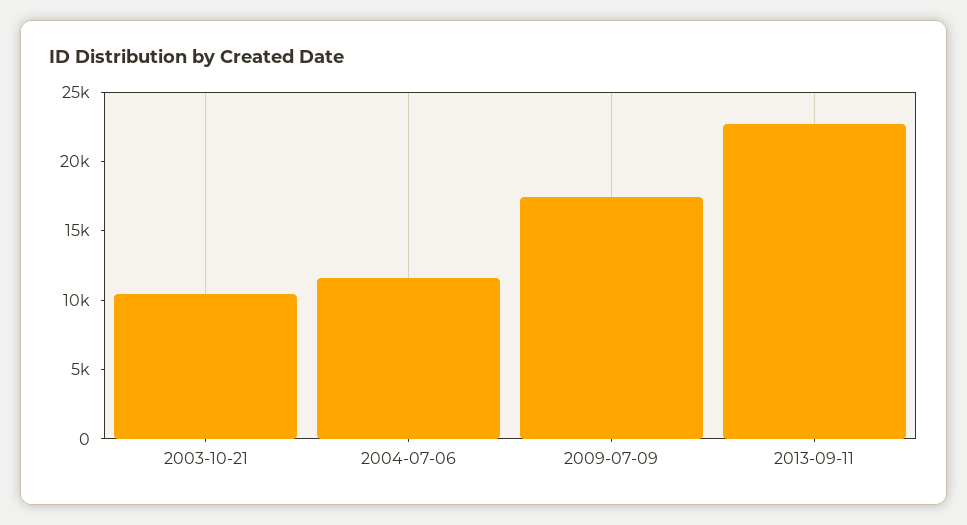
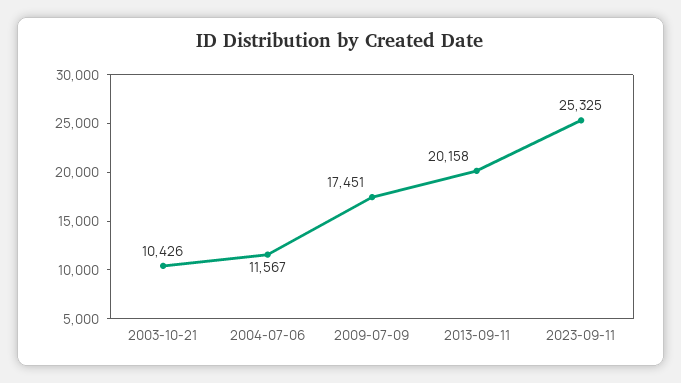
2013-09-11: 23000 -> 20158
2023-09-11: none -> 25325

